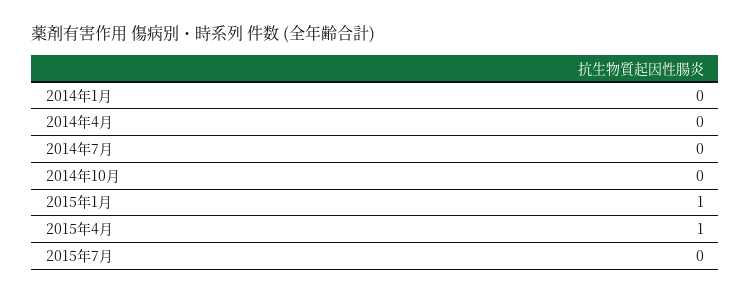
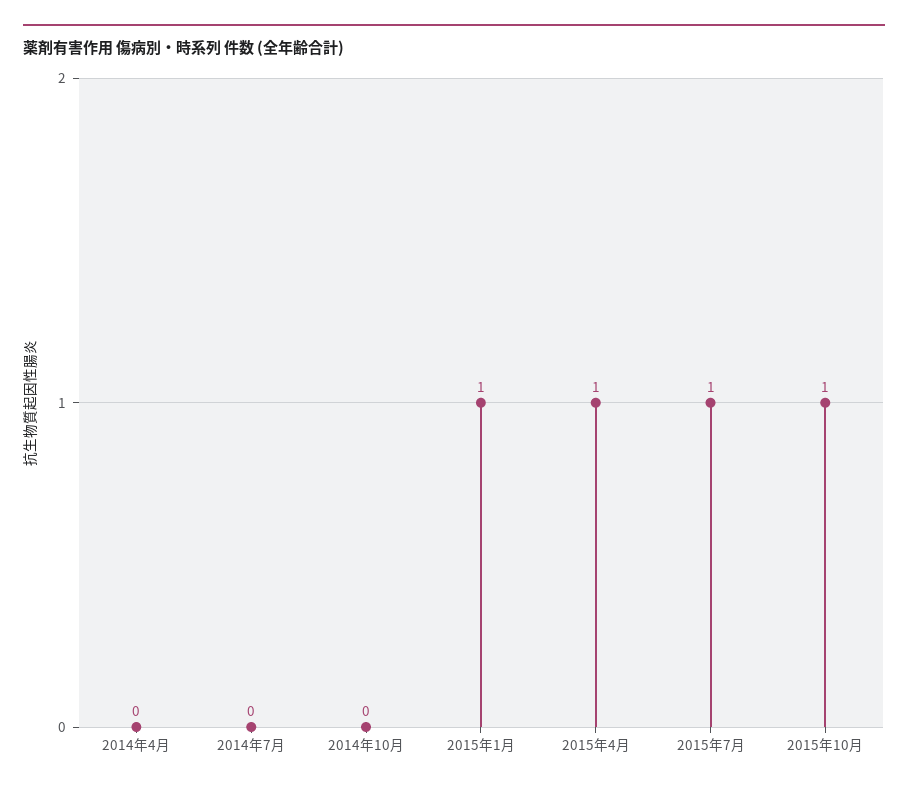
2014年1月: 0 -> none
2015年7月: 0 -> 1
2015年10月: none -> 1

